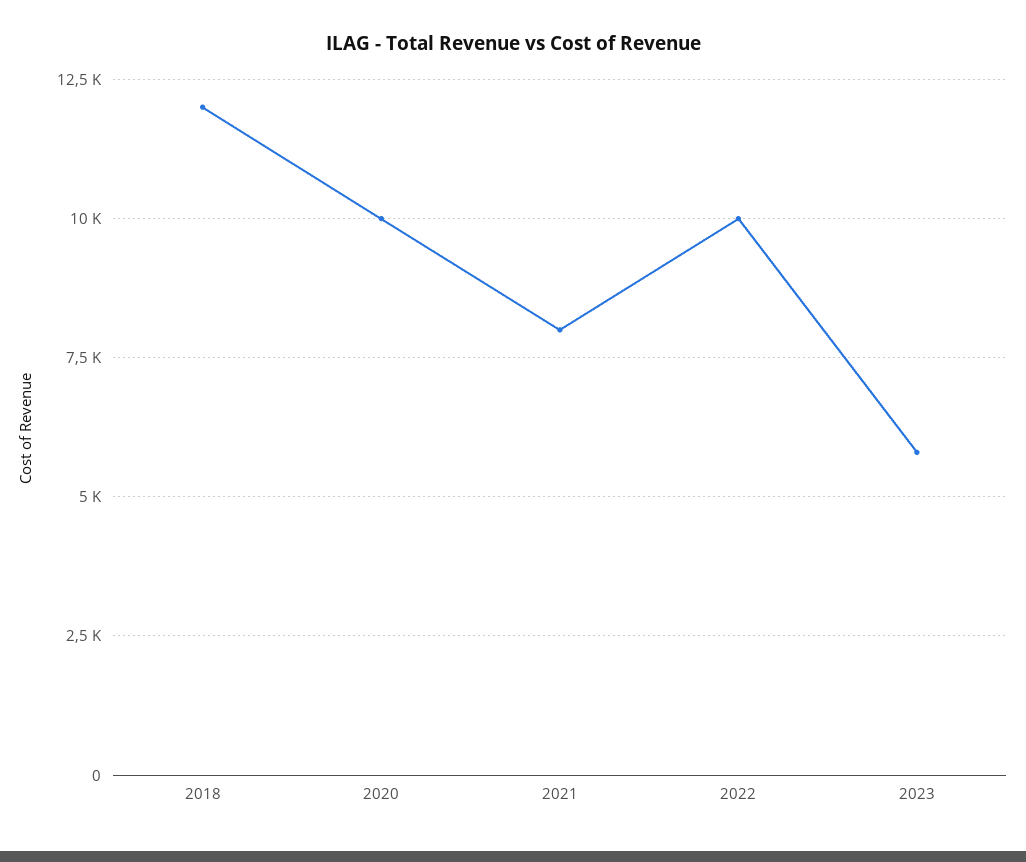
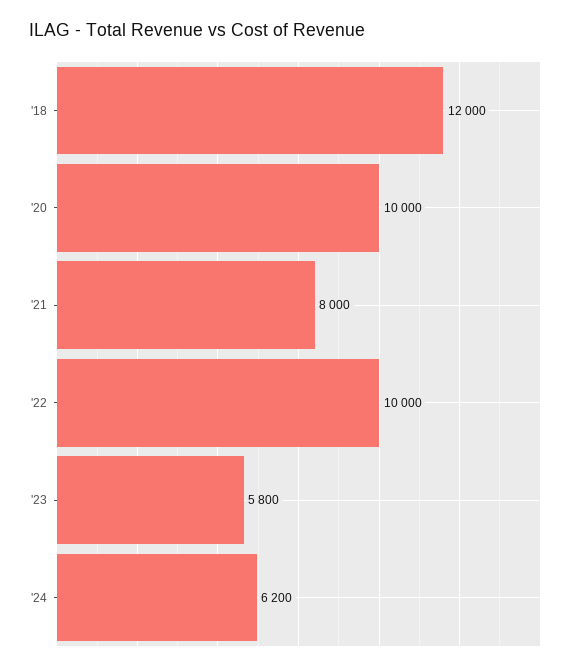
'24: none -> 6200

